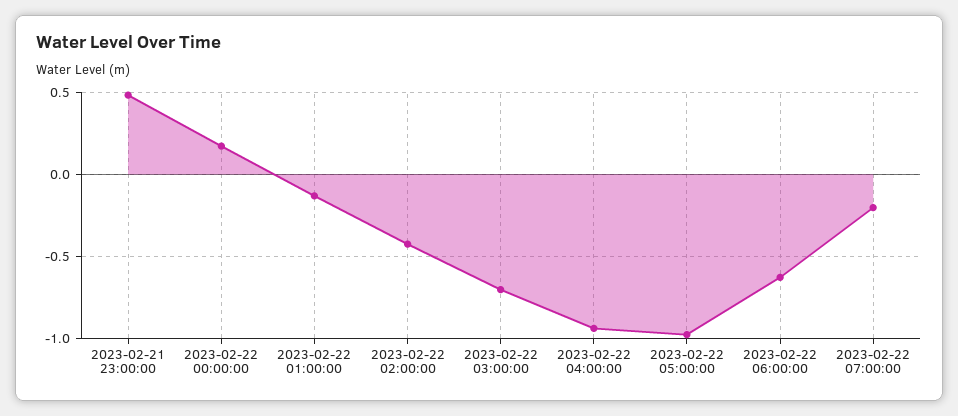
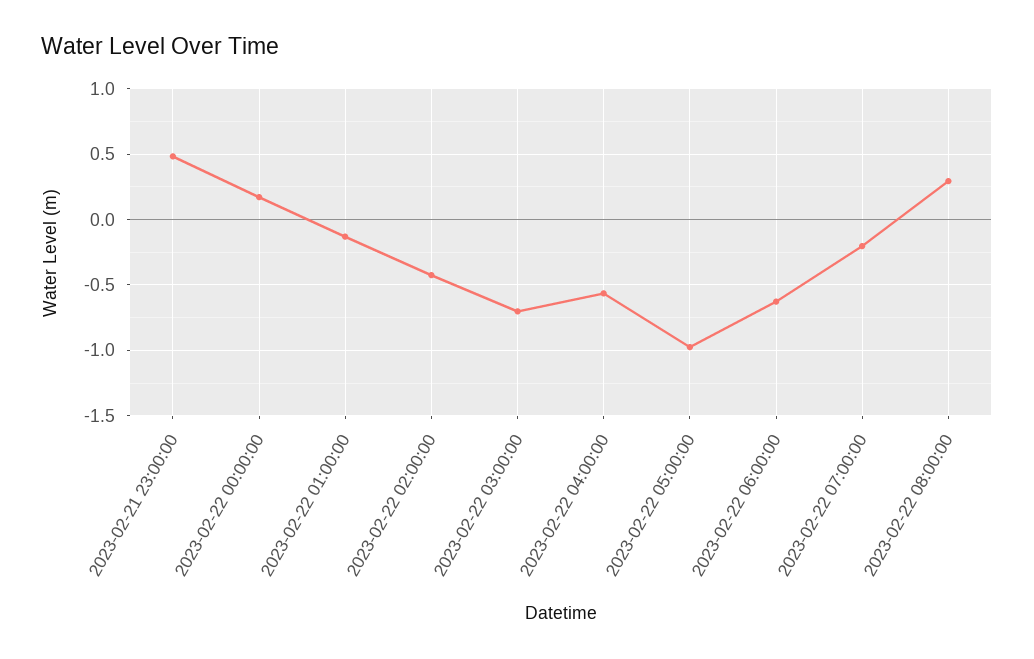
2023-02-22 04:00:00: -0.95 -> -0.55
2023-02-22 08:00:00: none -> 0.3

